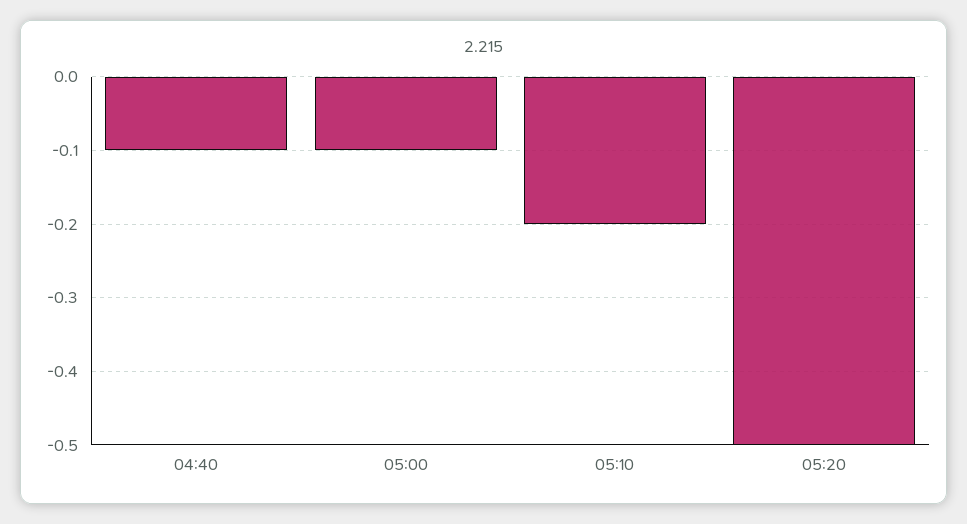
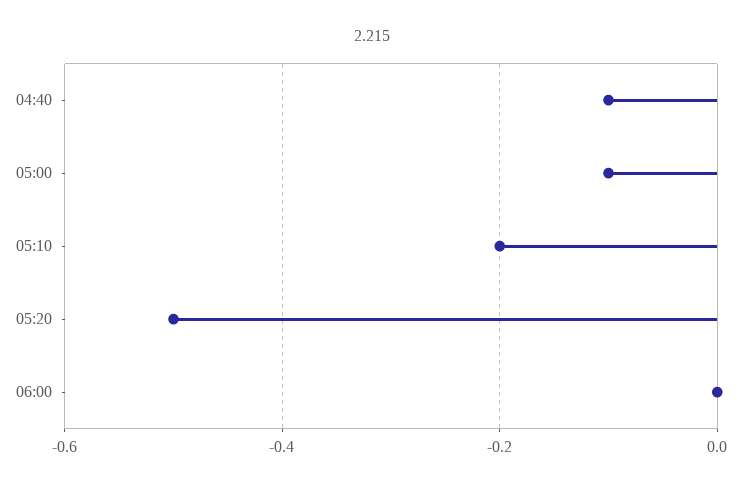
06:00: none -> 0

